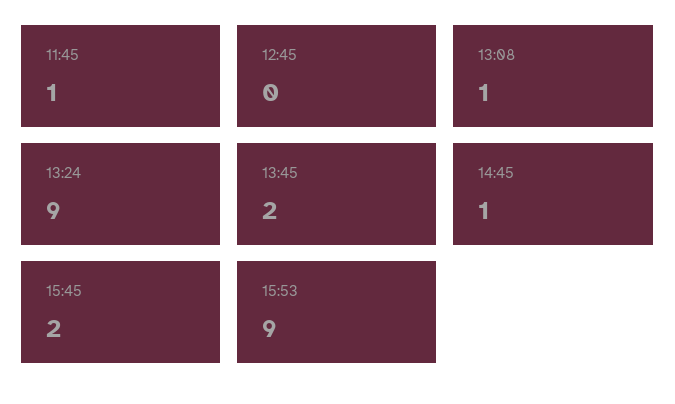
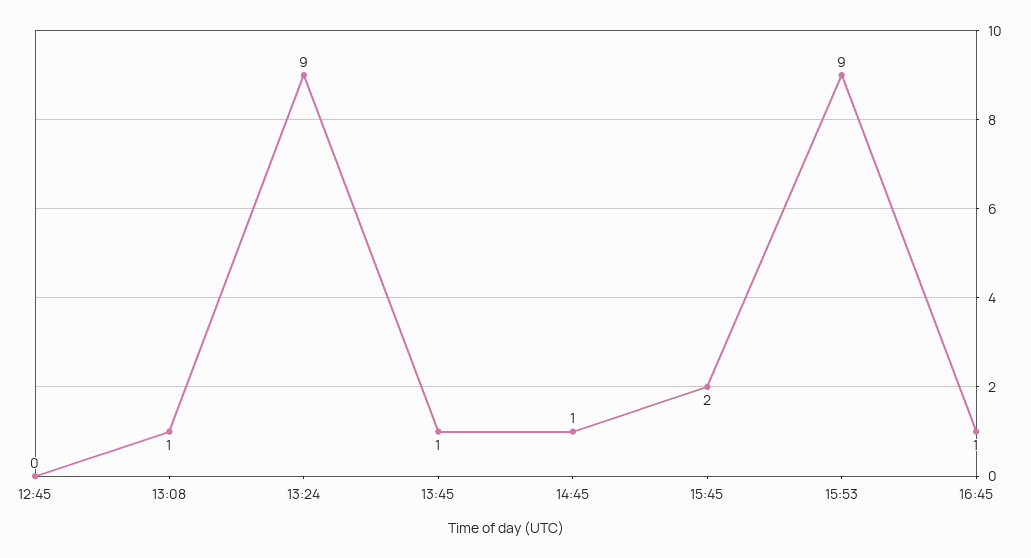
11:45: 1 -> none
13:45: 2 -> 1
16:45: none -> 1

